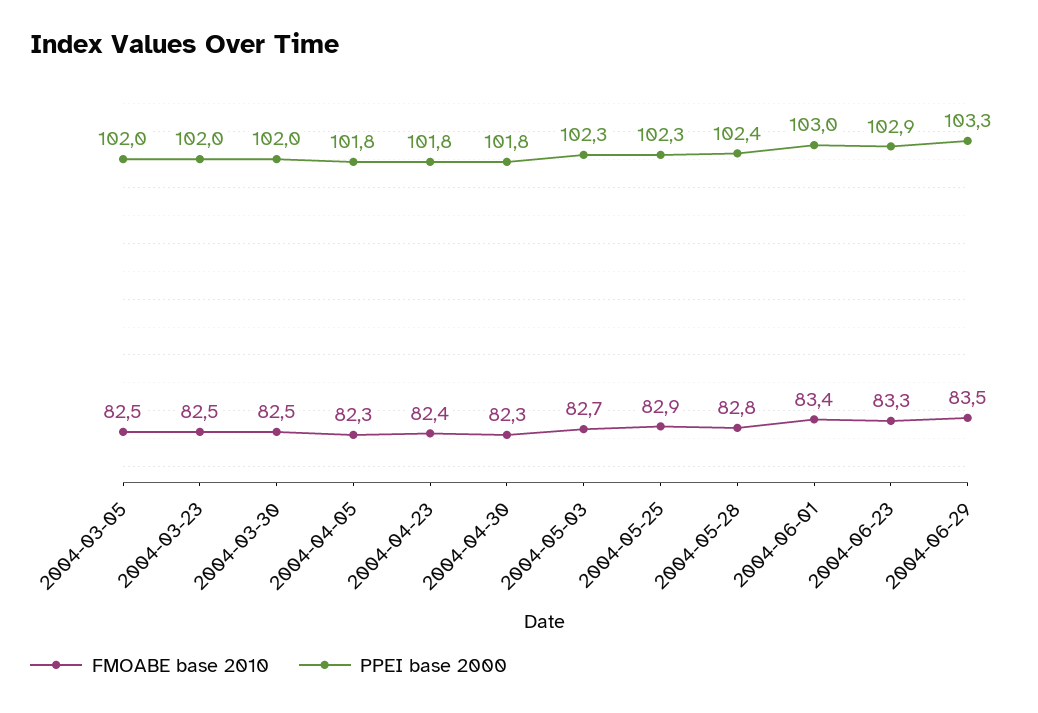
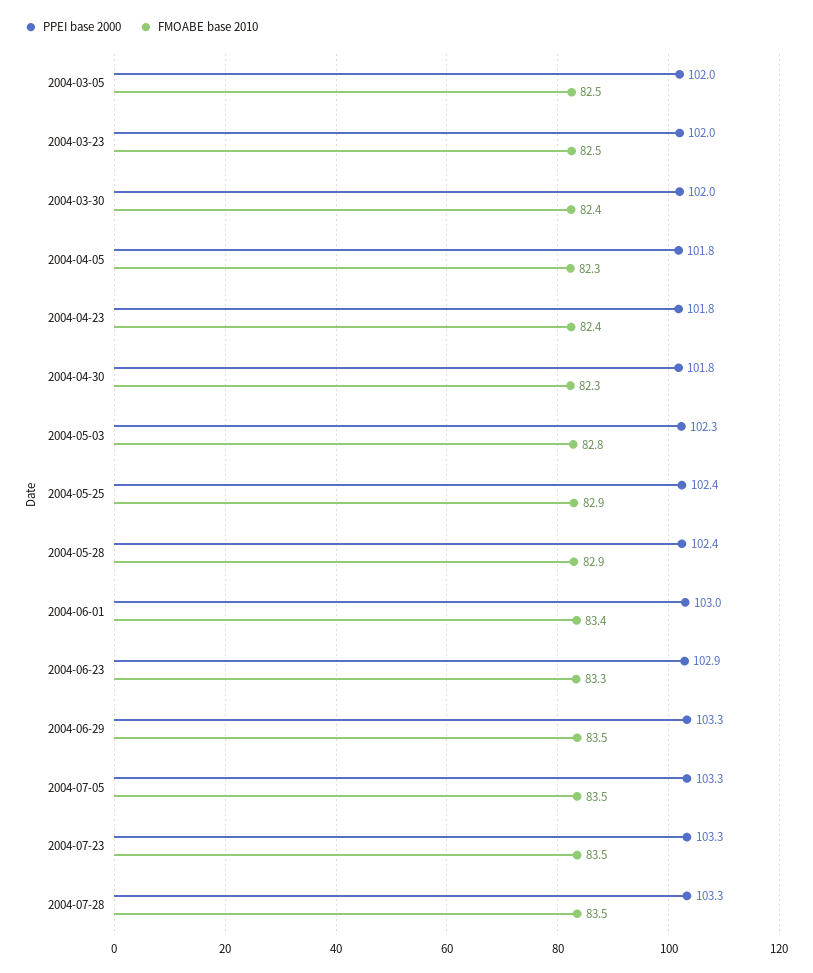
FMOABE base 2010, 2004-03-30: 82.5 -> 82.4
FMOABE base 2010, 2004-05-03: 82.7 -> 82.8
PPEI base 2000, 2004-05-25: 102.3 -> 102.4
FMOABE base 2010, 2004-05-28: 82.8 -> 82.9
PPEI base 2000, 2004-07-05: none -> 103.3
FMOABE base 2010, 2004-07-05: none -> 83.5
PPEI base 2000, 2004-07-23: none -> 103.3
FMOABE base 2010, 2004-07-23: none -> 83.5
PPEI base 2000, 2004-07-28: none -> 103.3
FMOABE base 2010, 2004-07-28: none -> 83.5

